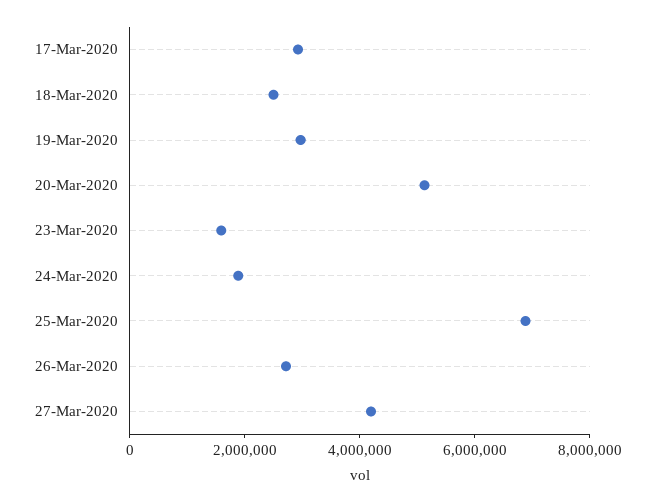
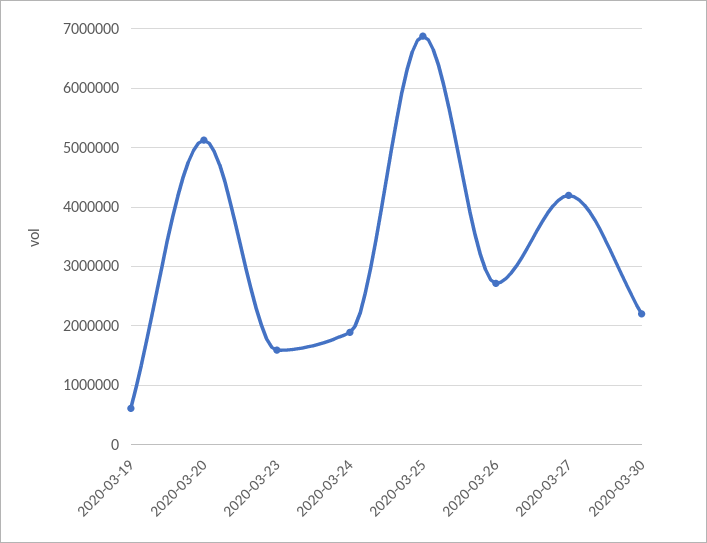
17-Mar-2020: 3000000 -> none
18-Mar-2020: 2500000 -> none
19-Mar-2020: 3000000 -> 600000
2020-03-30: none -> 2200000

